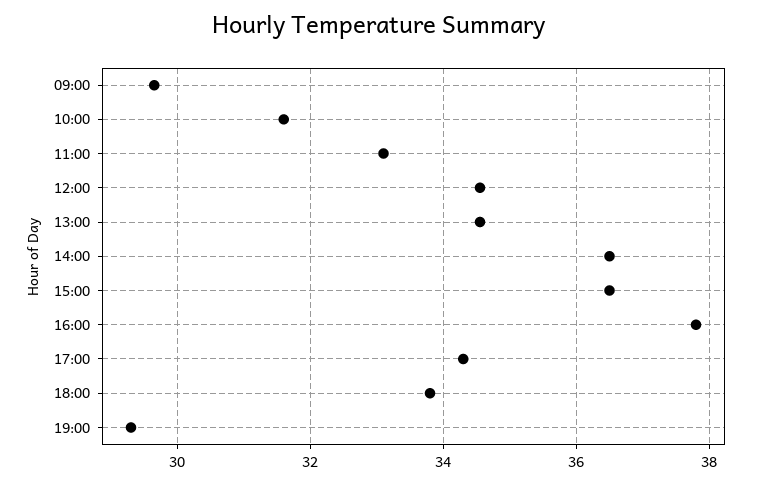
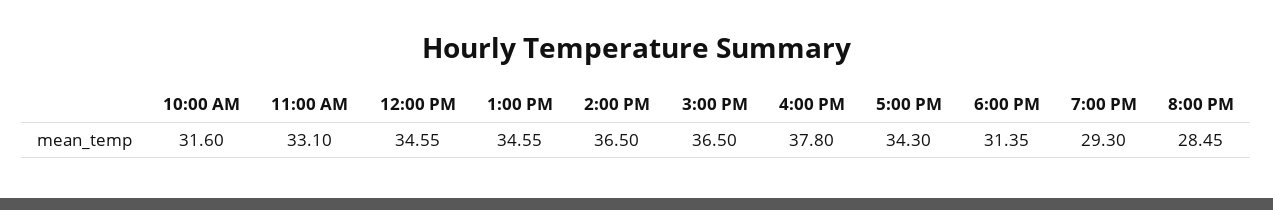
09:00: 29.6 -> none
18:00: 33.8 -> 31.35
8:00 PM: none -> 28.45

